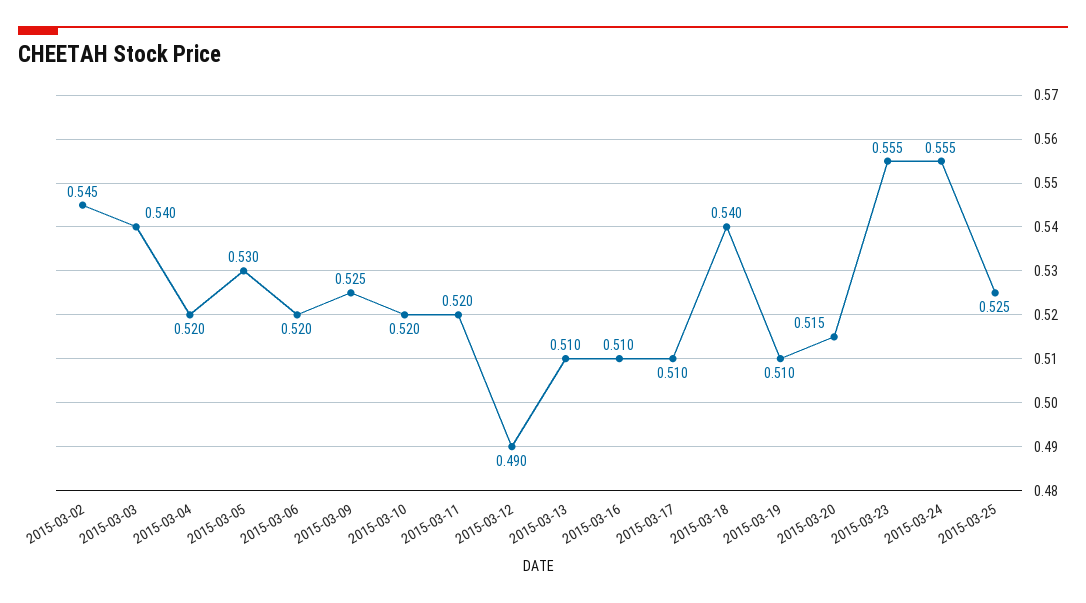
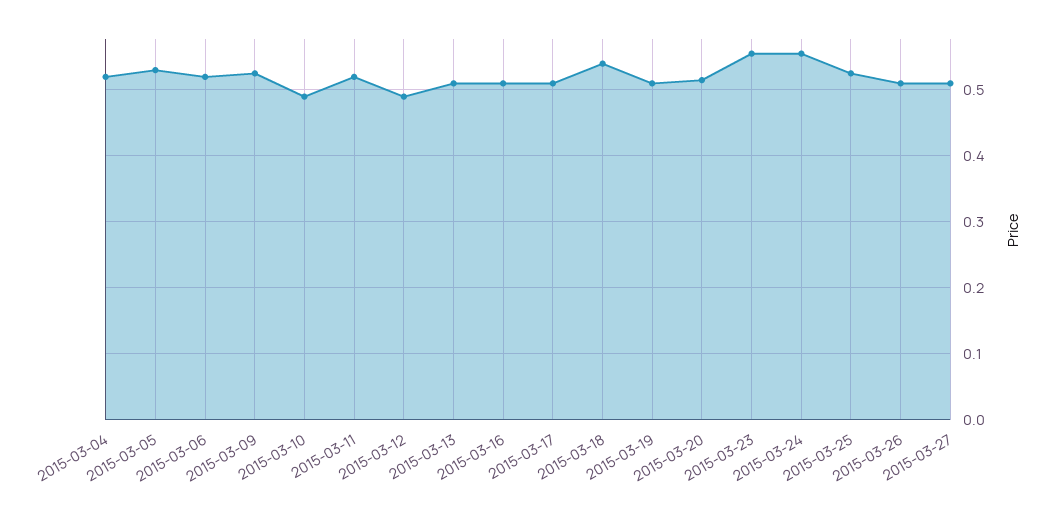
2015-03-02: 0.545 -> none
2015-03-03: 0.54 -> none
2015-03-10: 0.52 -> 0.49
2015-03-26: none -> 0.51
2015-03-27: none -> 0.51

